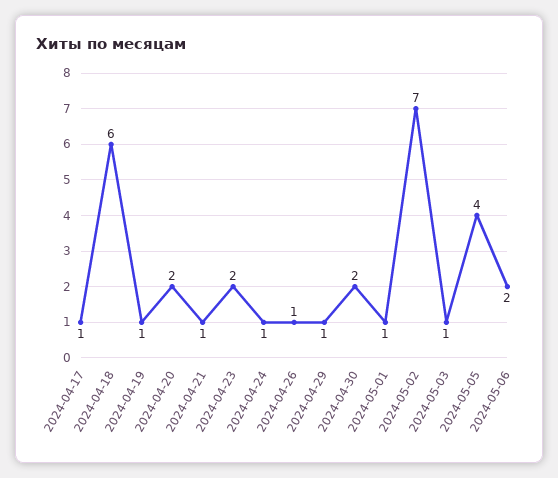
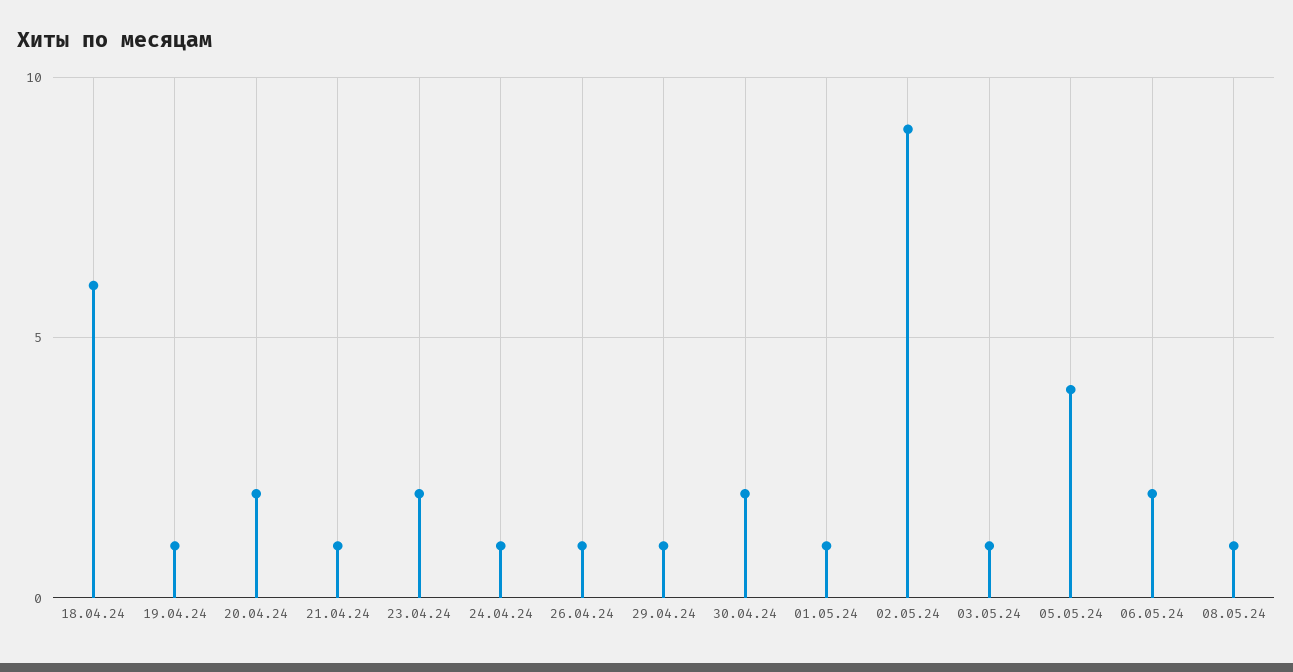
2024-04-17: 1 -> none
2024-05-02: 7 -> 9
08.05.24: none -> 1

